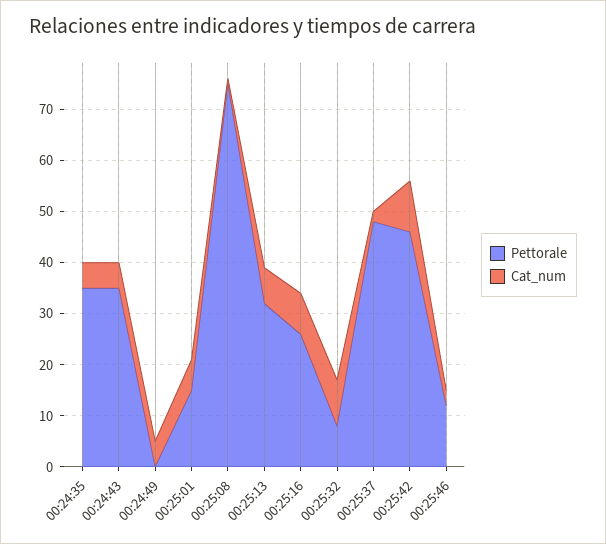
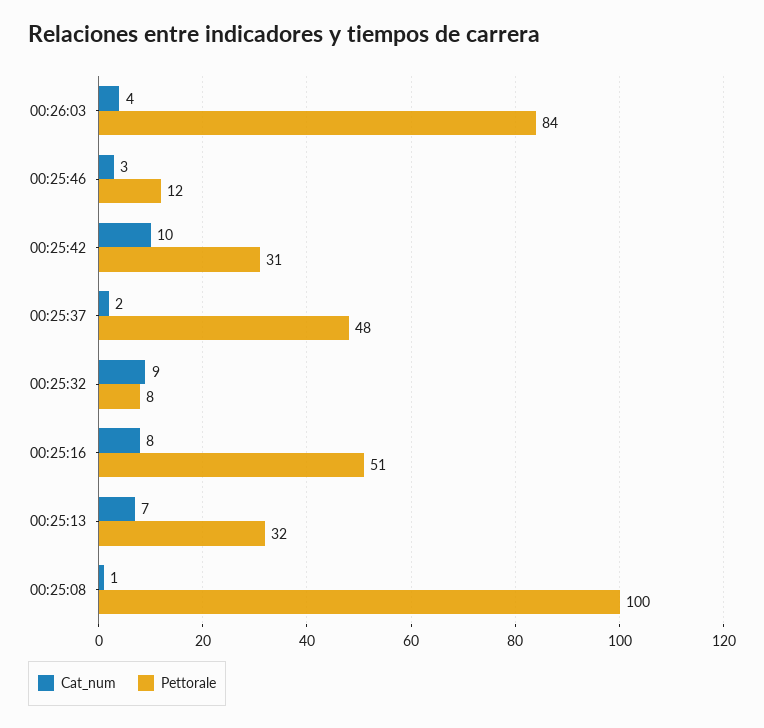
Pettorale, 00:24:35: 35 -> none
Cat_num, 00:24:35: 5 -> none
Pettorale, 00:24:43: 35 -> none
Cat_num, 00:24:43: 5 -> none
Pettorale, 00:24:49: 0 -> none
Cat_num, 00:24:49: 5 -> none
Pettorale, 00:25:01: 15 -> none
Cat_num, 00:25:01: 5 -> none
Pettorale, 00:25:08: 75 -> 100
Pettorale, 00:25:16: 25 -> 51
Pettorale, 00:25:42: 45 -> 31
Cat_num, 00:26:03: none -> 4
Pettorale, 00:26:03: none -> 84

